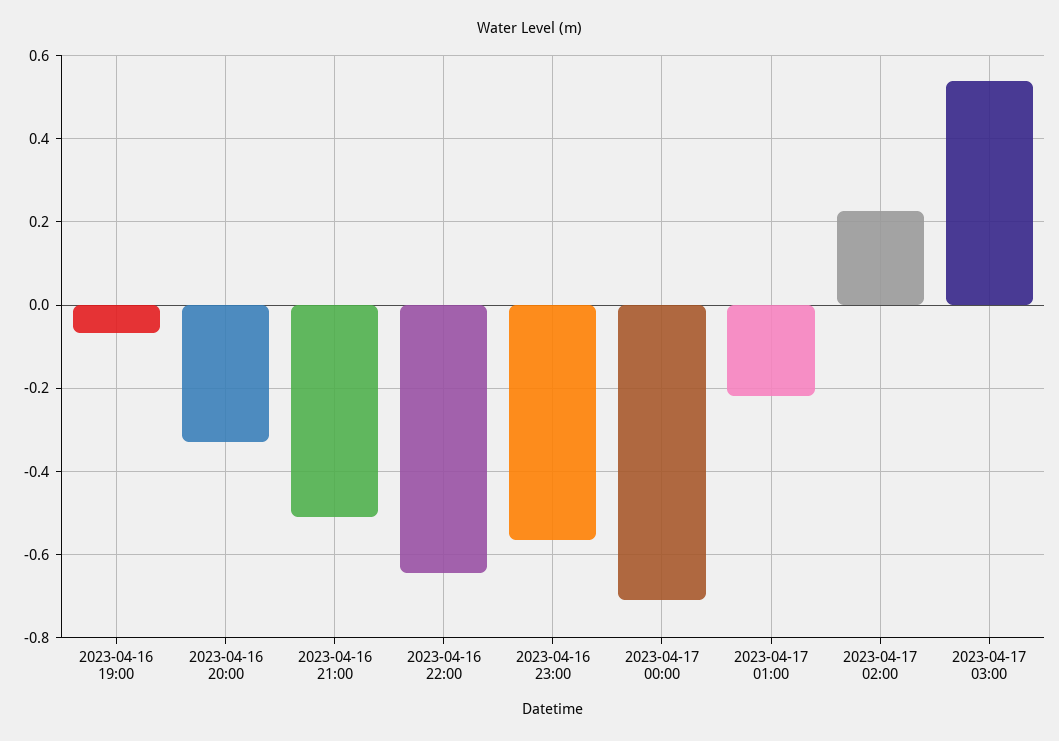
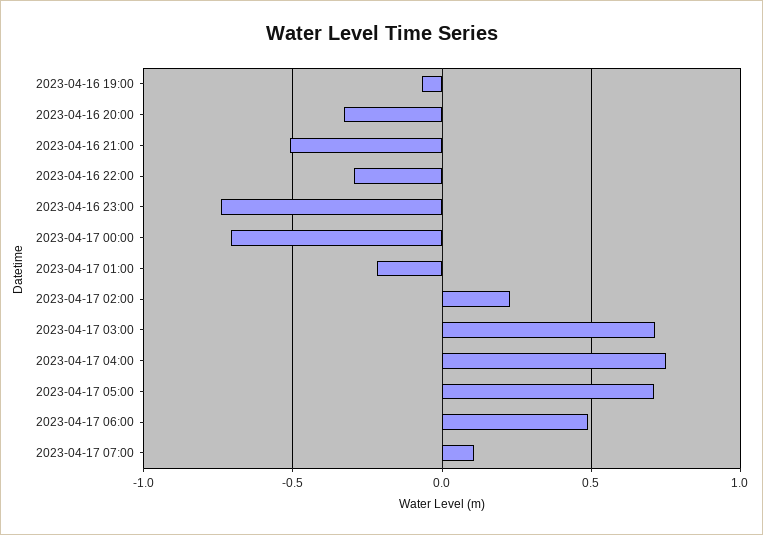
2023-04-16 22:00: -0.64 -> -0.3
2023-04-16 23:00: -0.56 -> -0.75
2023-04-17 03:00: 0.54 -> 0.7
2023-04-17 04:00: none -> 0.75
2023-04-17 05:00: none -> 0.7
2023-04-17 06:00: none -> 0.5
2023-04-17 07:00: none -> 0.1

